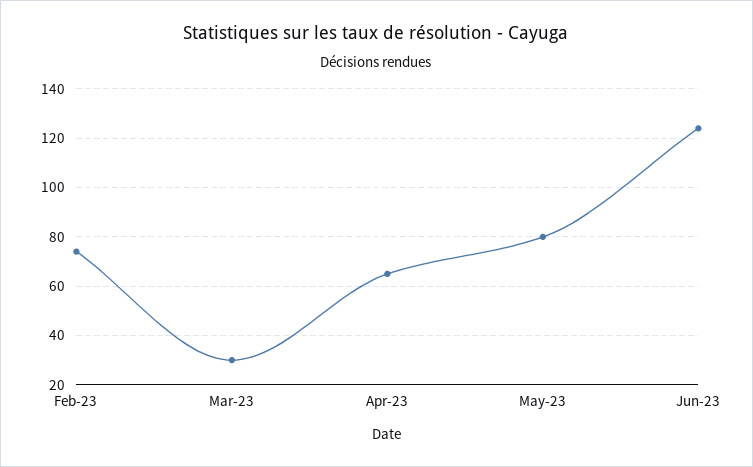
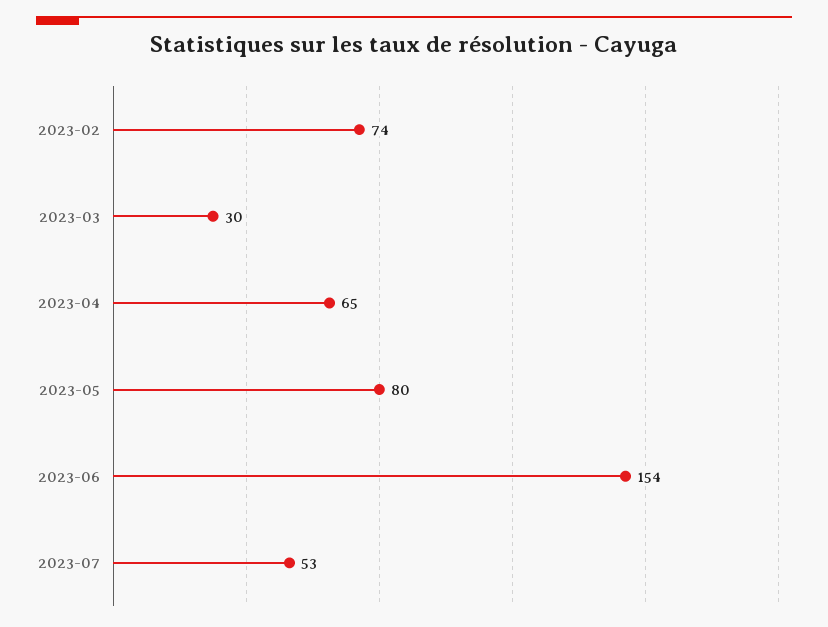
Jun-23: 125 -> 154
2023-07: none -> 53

